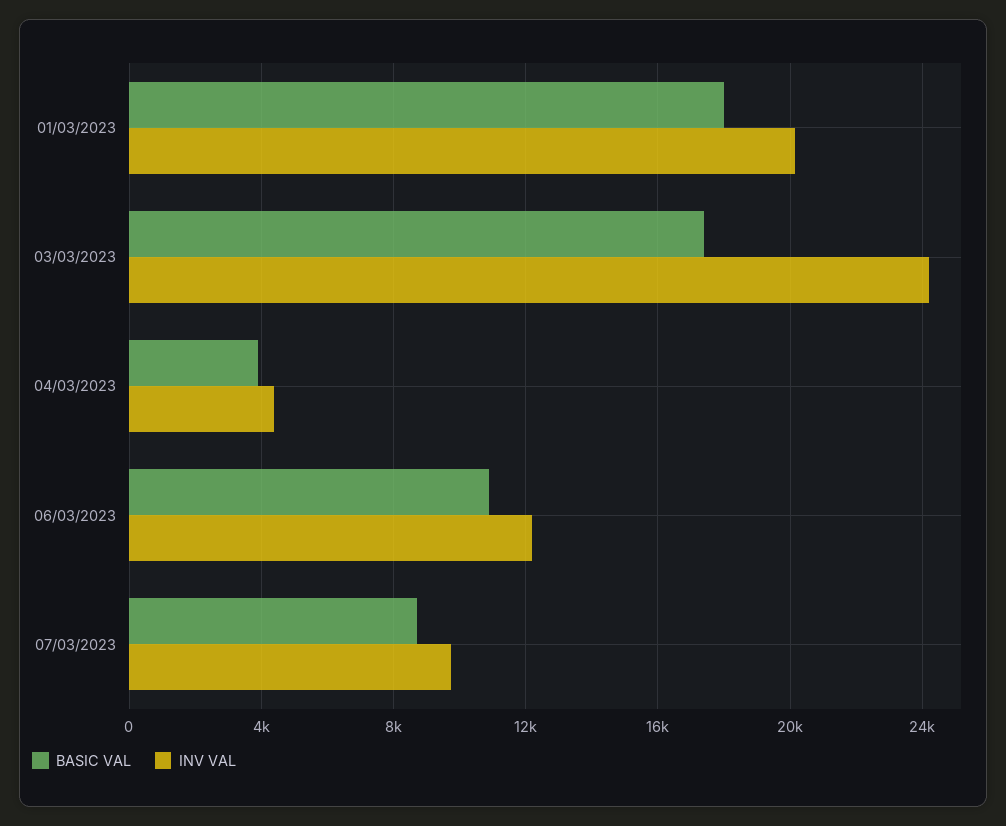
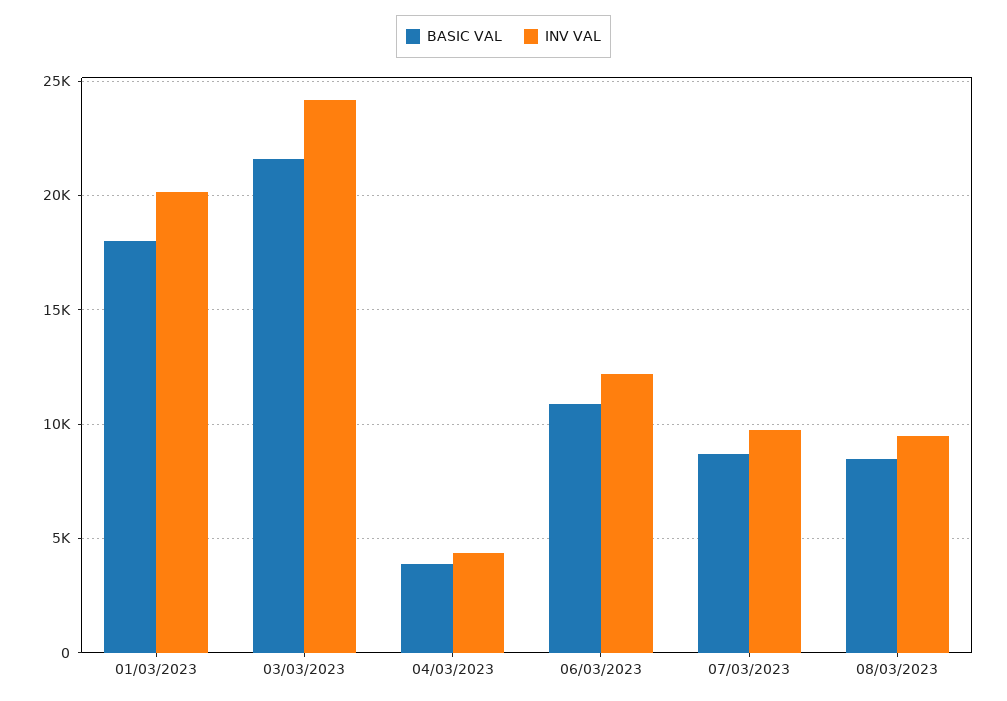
BASIC VAL, 03/03/2023: 17500 -> 21500
BASIC VAL, 08/03/2023: none -> 8500
INV VAL, 08/03/2023: none -> 9500

